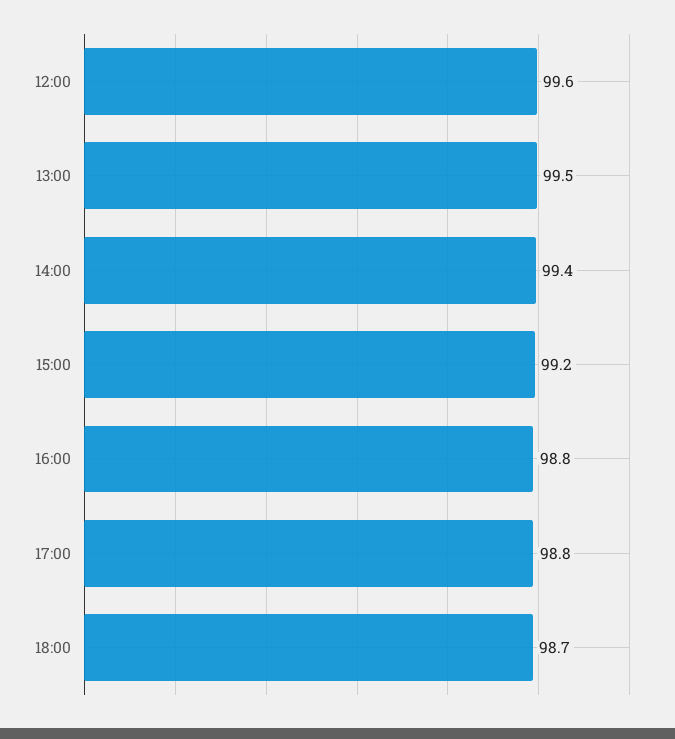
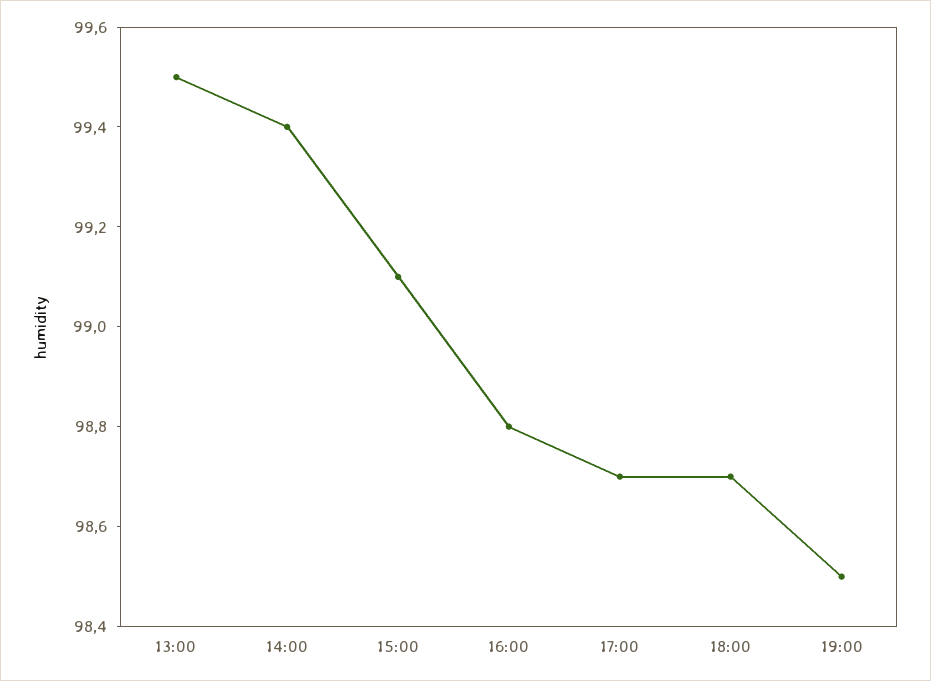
12:00: 99.6 -> none
15:00: 99.2 -> 99.1
17:00: 98.8 -> 98.7
19:00: none -> 98.5

